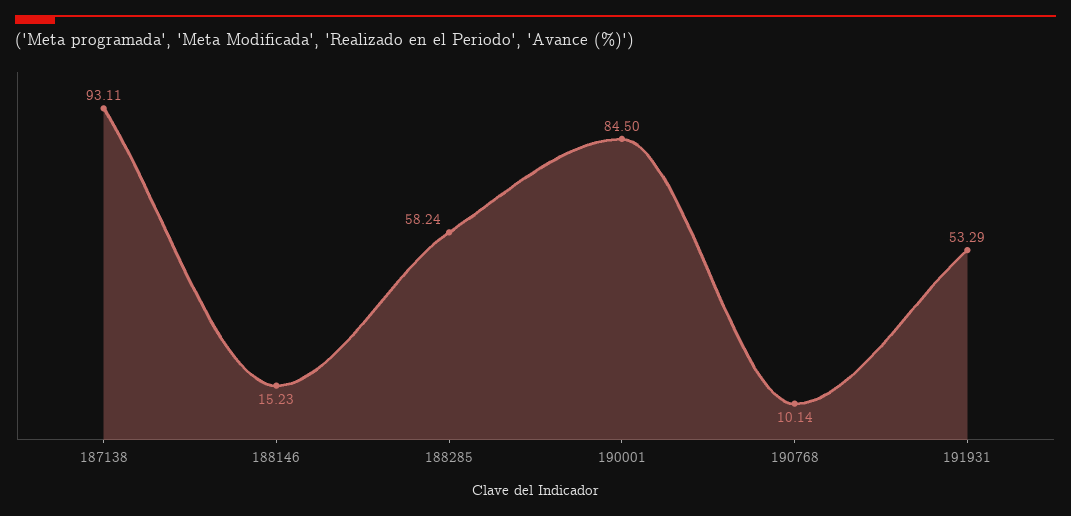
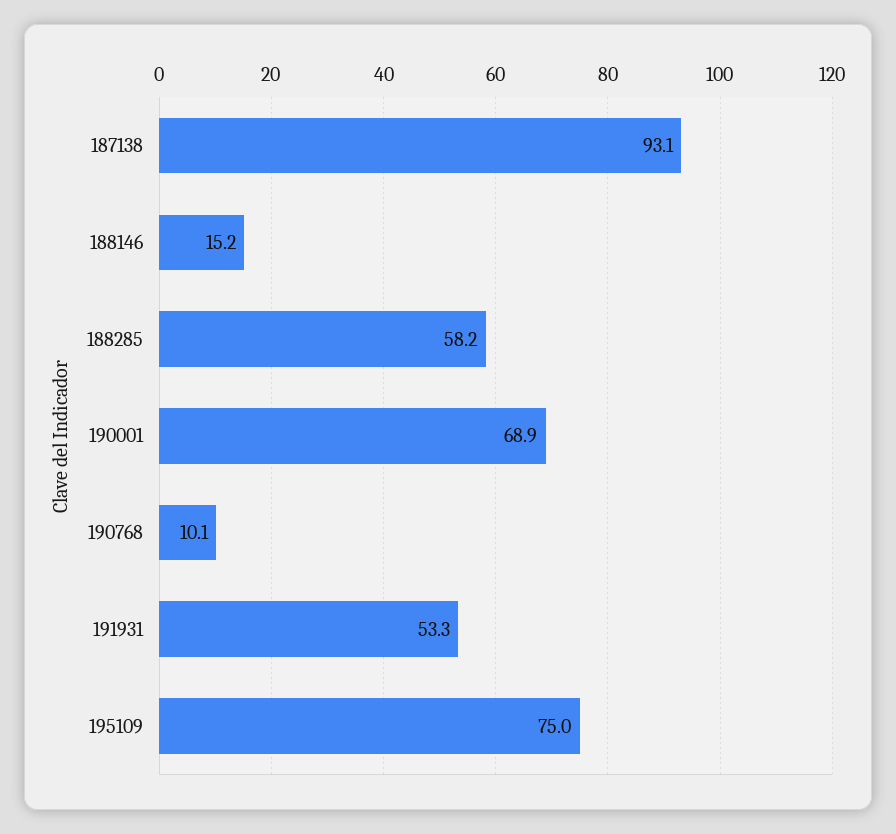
190001: 84.5 -> 68.9
195109: none -> 75

